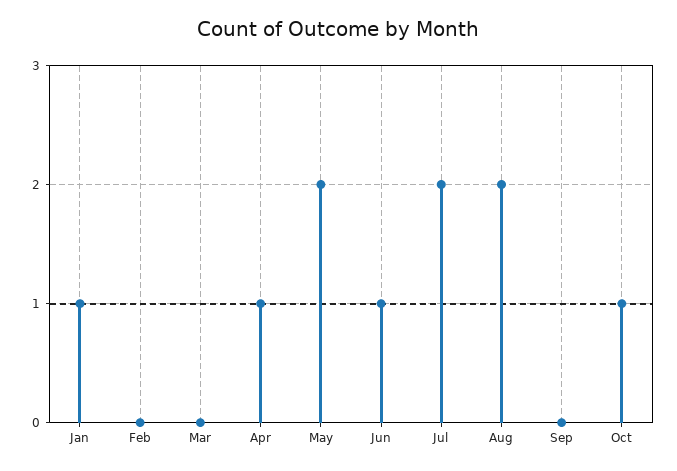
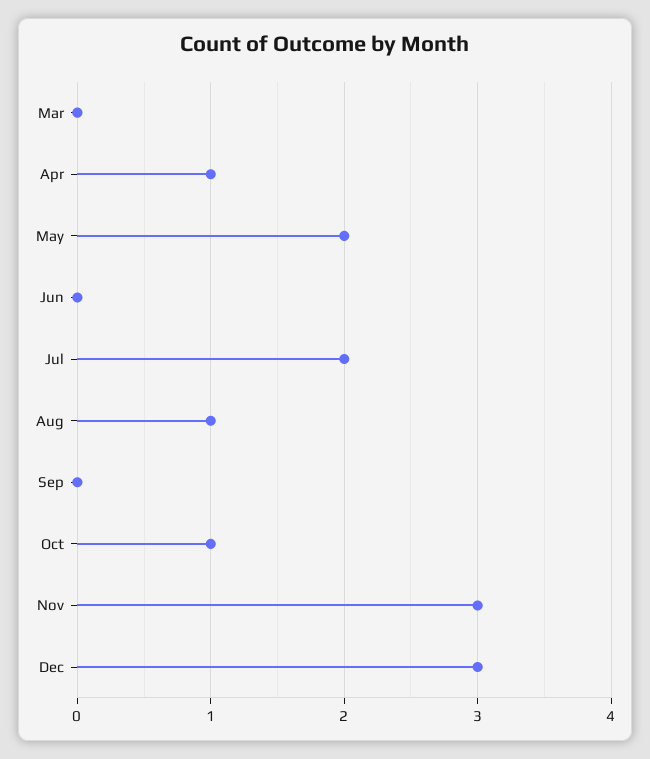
Jan: 1 -> none
Feb: 0 -> none
Jun: 1 -> 0
Aug: 2 -> 1
Nov: none -> 3
Dec: none -> 3

